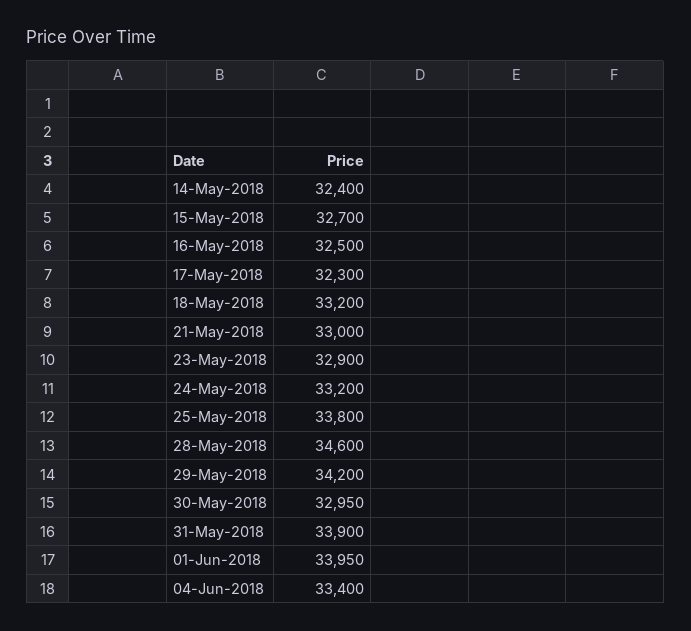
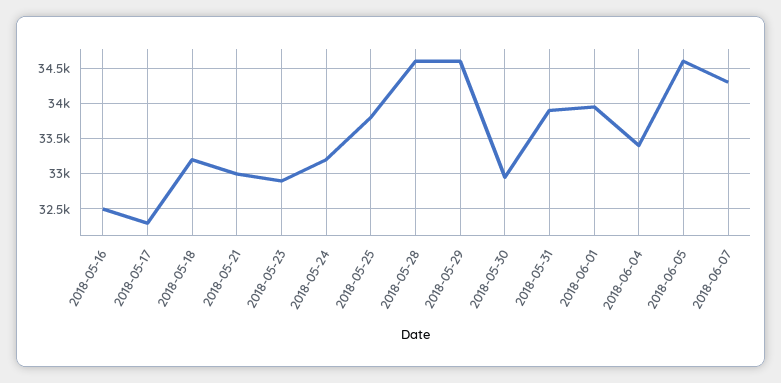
14-May-2018: 32400 -> none
15-May-2018: 32700 -> none
29-May-2018: 34200 -> 34600
2018-06-05: none -> 34600
2018-06-07: none -> 34300

